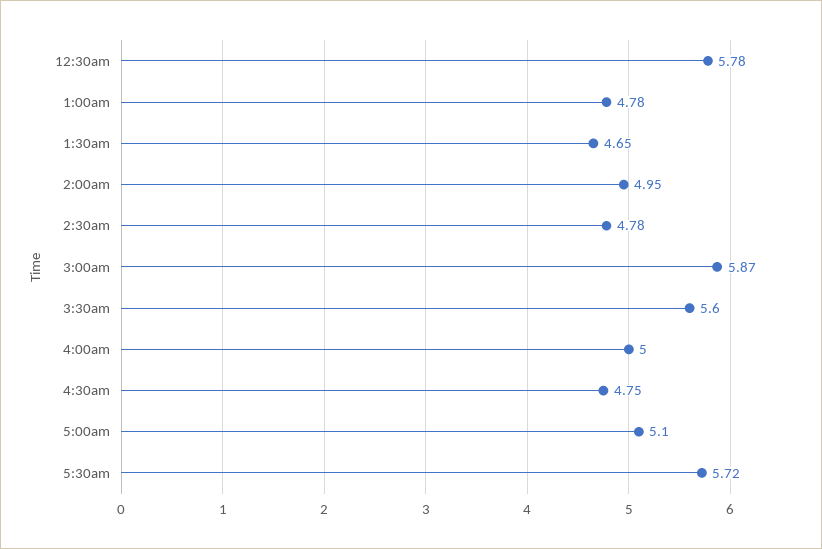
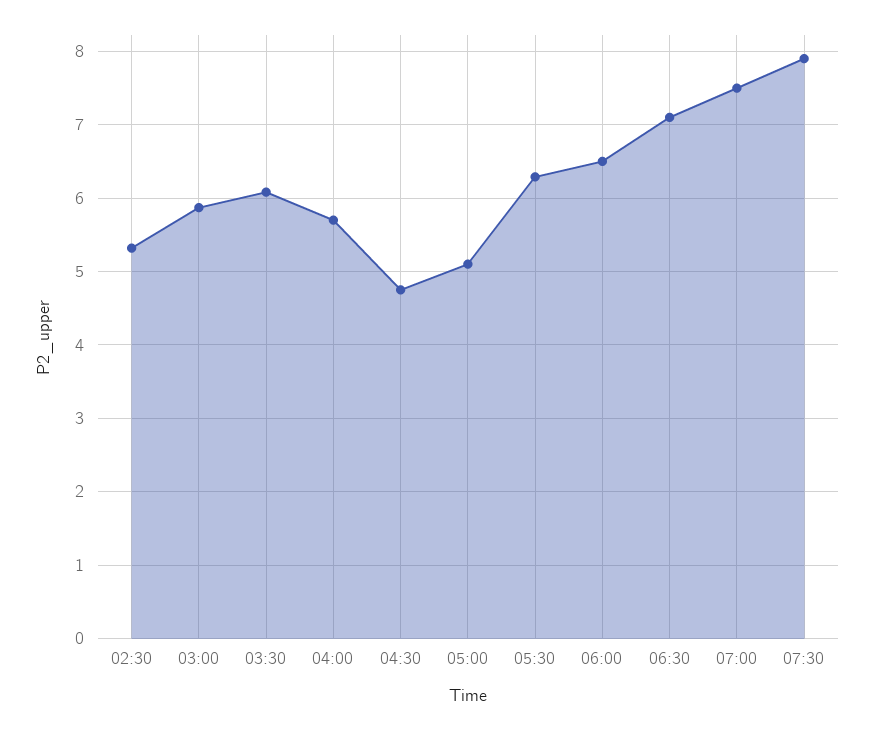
12:30am: 5.78 -> none
1:00am: 4.78 -> none
1:30am: 4.65 -> none
2:00am: 4.95 -> none
2:30am: 4.78 -> 5.3
3:30am: 5.6 -> 6.1
4:00am: 5 -> 5.7
5:30am: 5.72 -> 6.3
06:00: none -> 6.5
06:30: none -> 7.1
07:00: none -> 7.5
07:30: none -> 7.9

